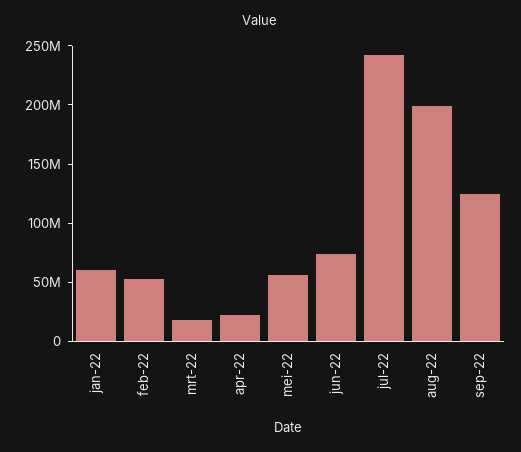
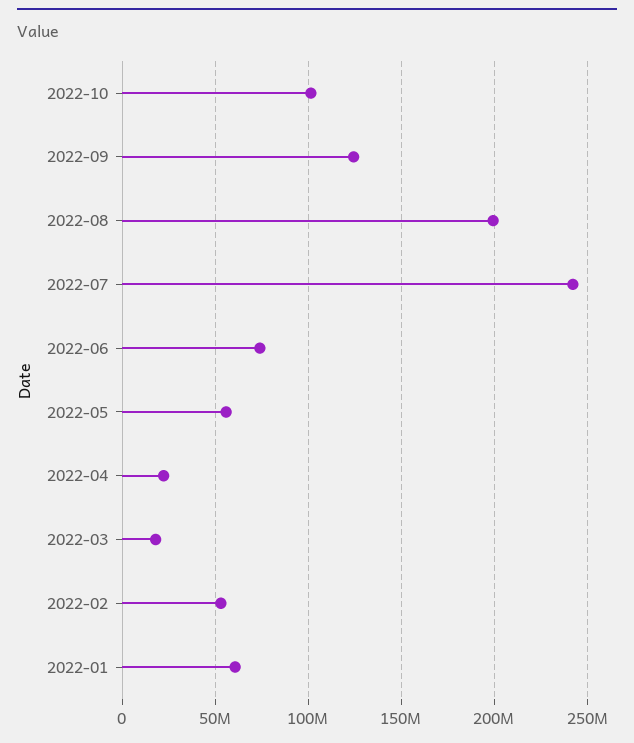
2022-10: none -> 100000000

